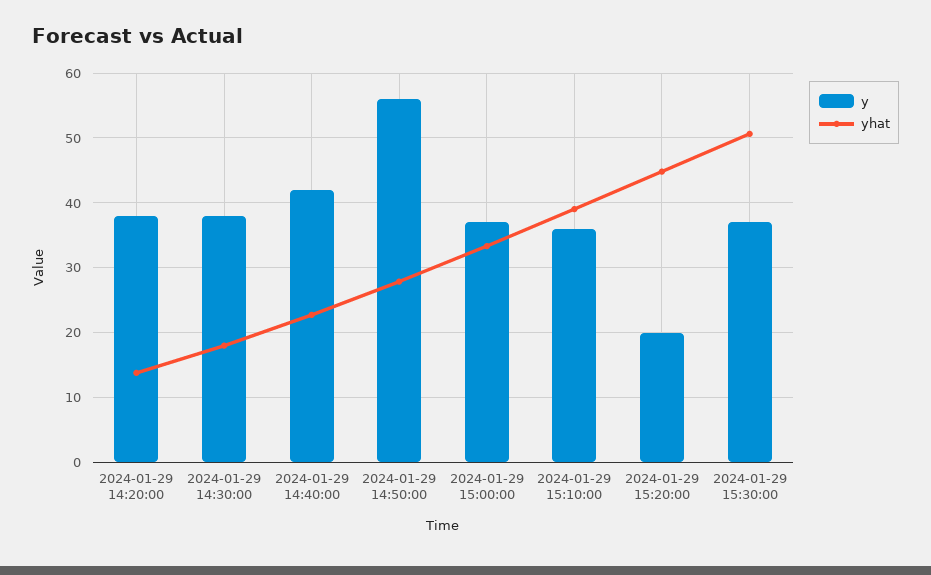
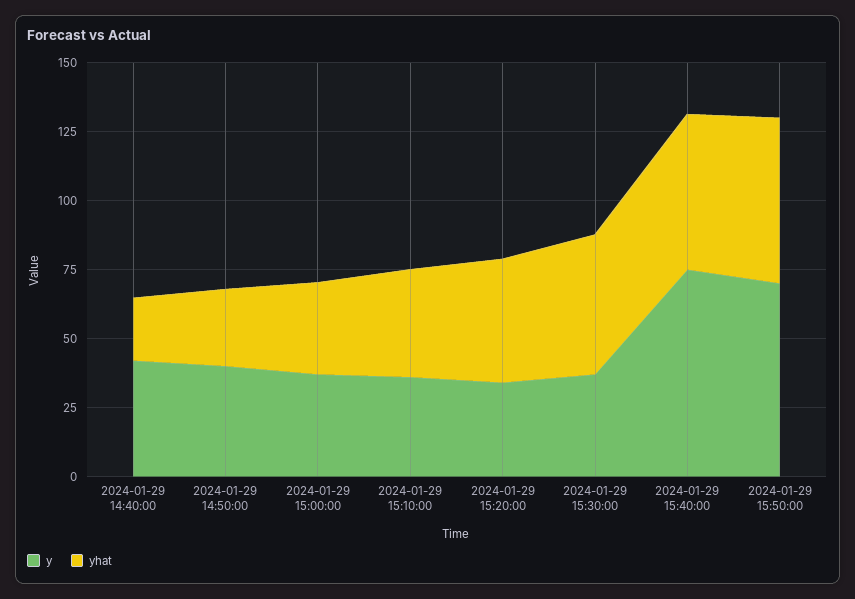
y, 2024-01-29 14:20:00: 38 -> none
yhat, 2024-01-29 14:20:00: 14 -> none
y, 2024-01-29 14:30:00: 38 -> none
yhat, 2024-01-29 14:30:00: 18 -> none
y, 2024-01-29 14:50:00: 56 -> 40
y, 2024-01-29 15:20:00: 20 -> 35
y, 2024-01-29 15:40:00: none -> 75
yhat, 2024-01-29 15:40:00: none -> 55
y, 2024-01-29 15:50:00: none -> 70
yhat, 2024-01-29 15:50:00: none -> 60

